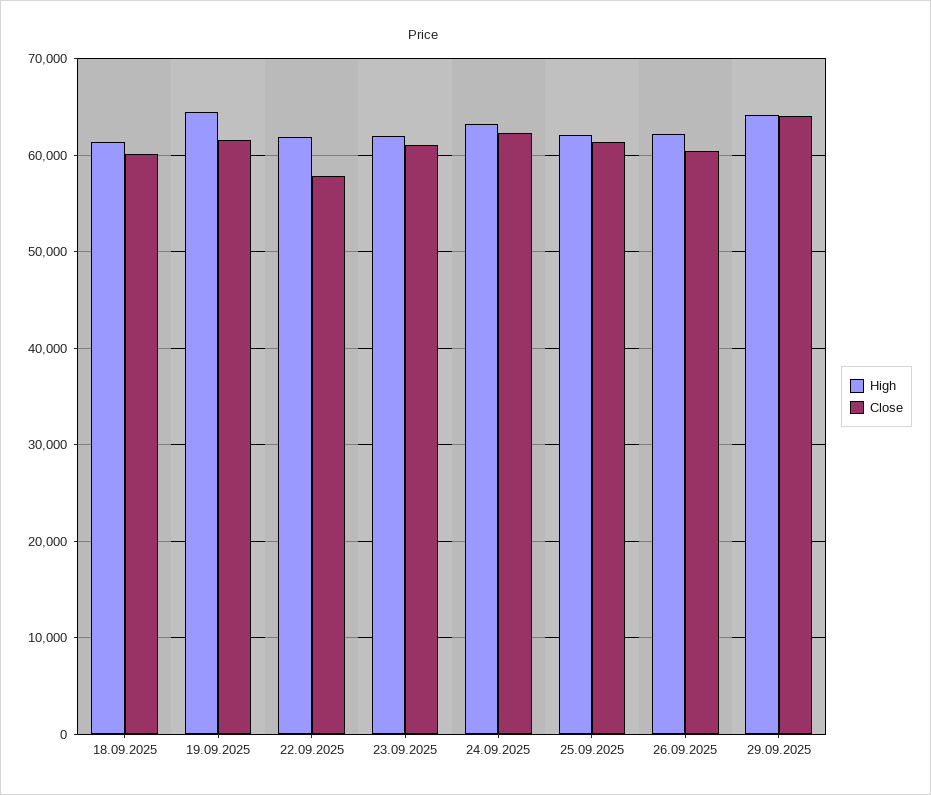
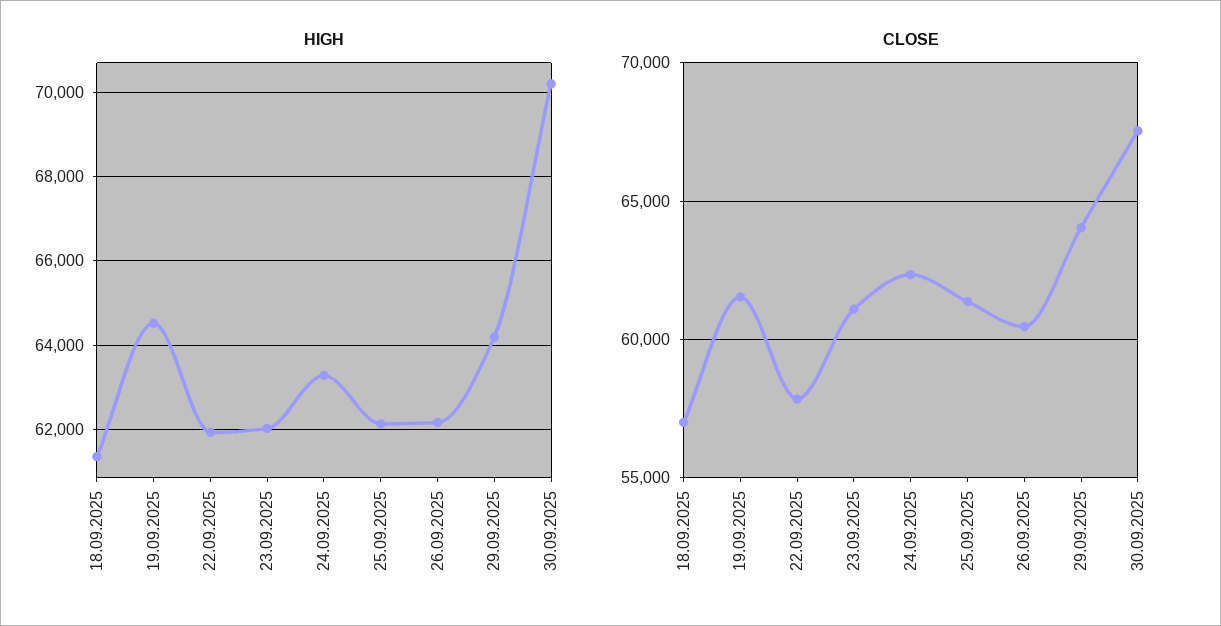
Close, 18.09.2025: 60000 -> 57000
High, 30.09.2025: none -> 70200
Close, 30.09.2025: none -> 67500

